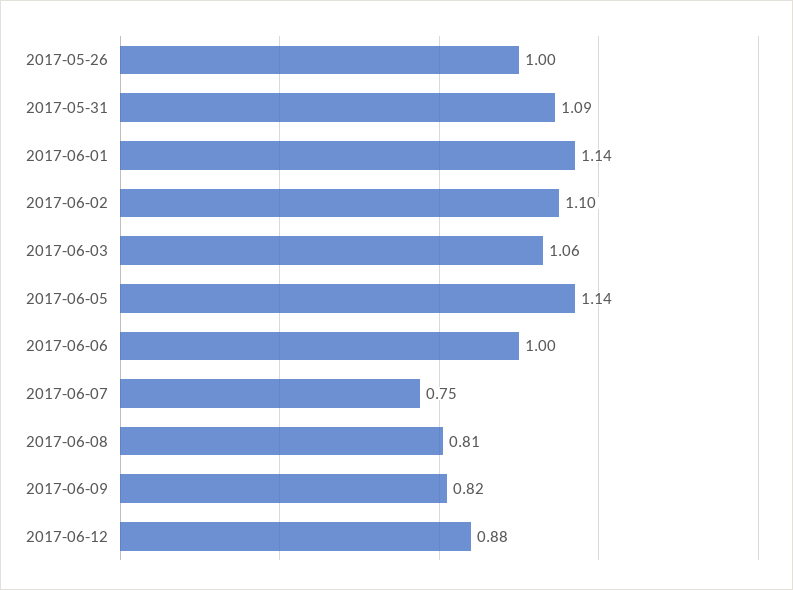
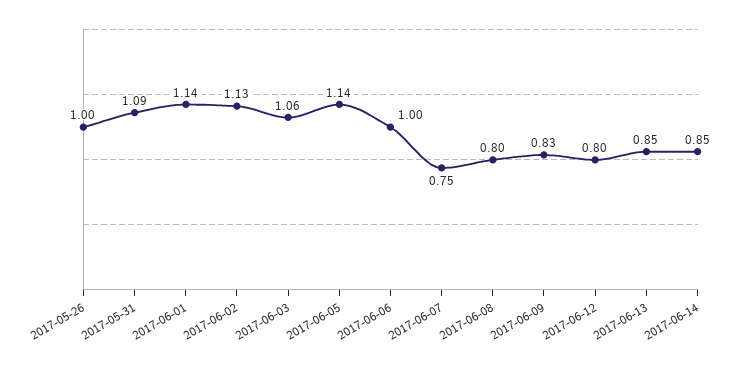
2017-06-02: 1.1 -> 1.13
2017-06-08: 0.81 -> 0.8
2017-06-09: 0.82 -> 0.83
2017-06-12: 0.88 -> 0.8
2017-06-13: none -> 0.85
2017-06-14: none -> 0.85

